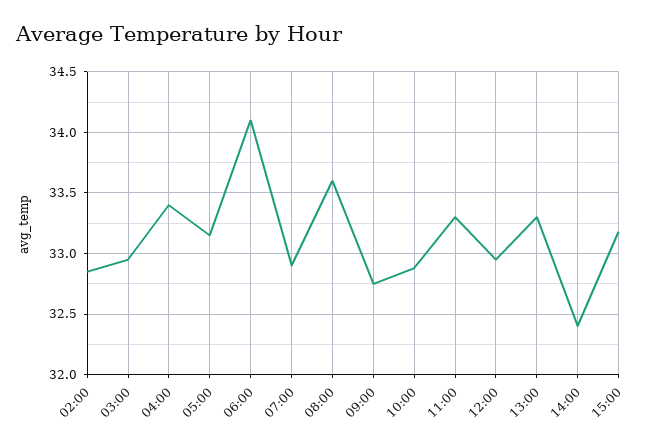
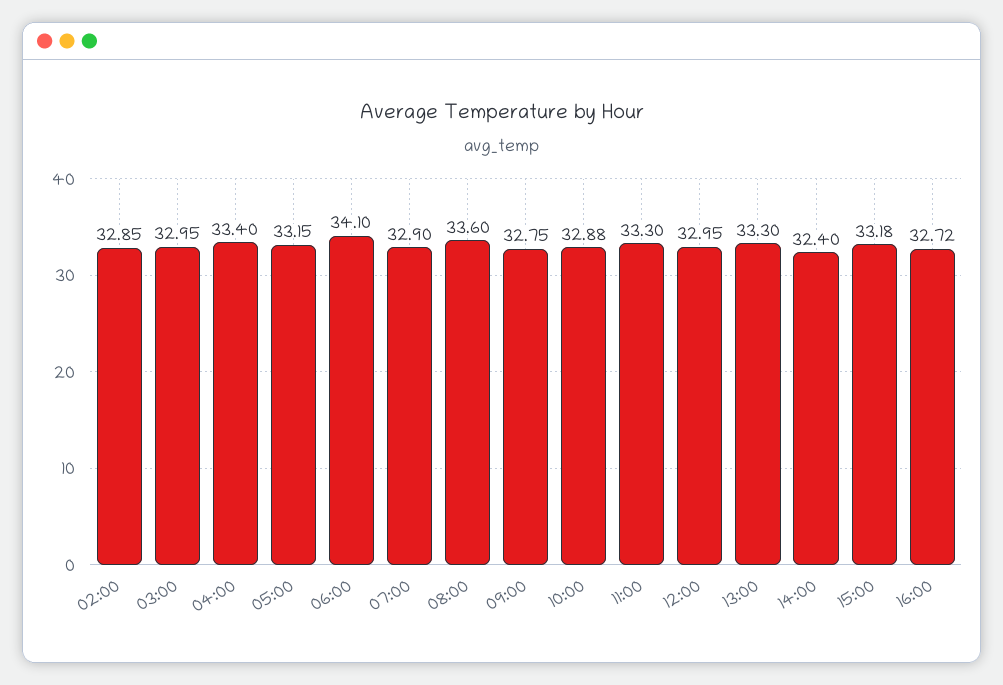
16:00: none -> 32.72

